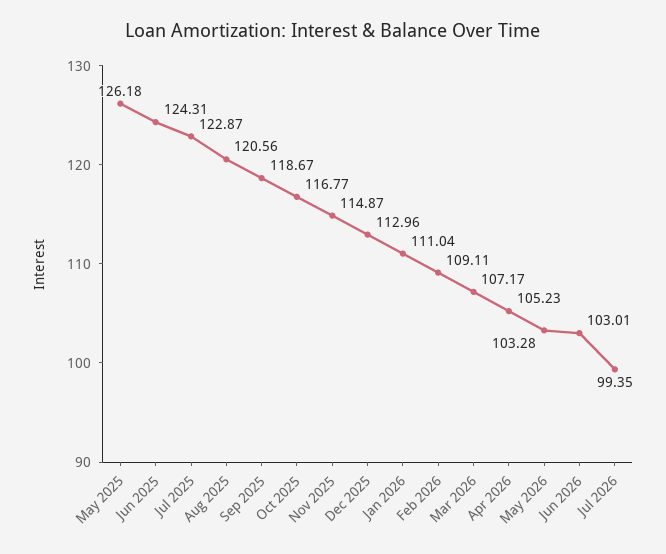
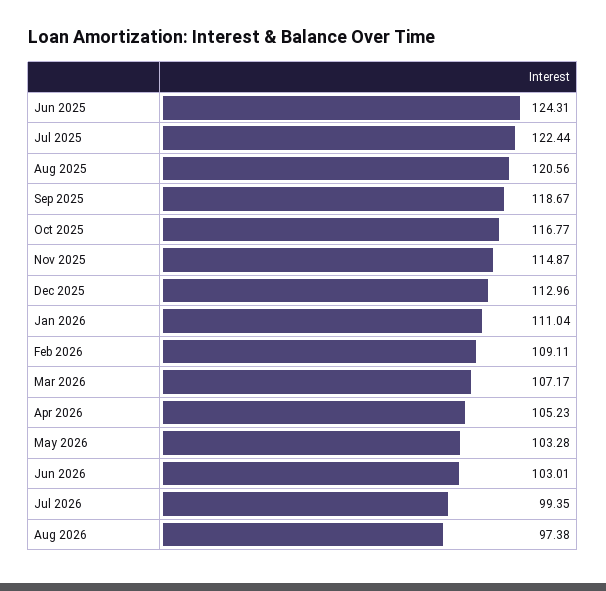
May 2025: 126.18 -> none
Jul 2025: 122.87 -> 122.44
Aug 2026: none -> 97.38

